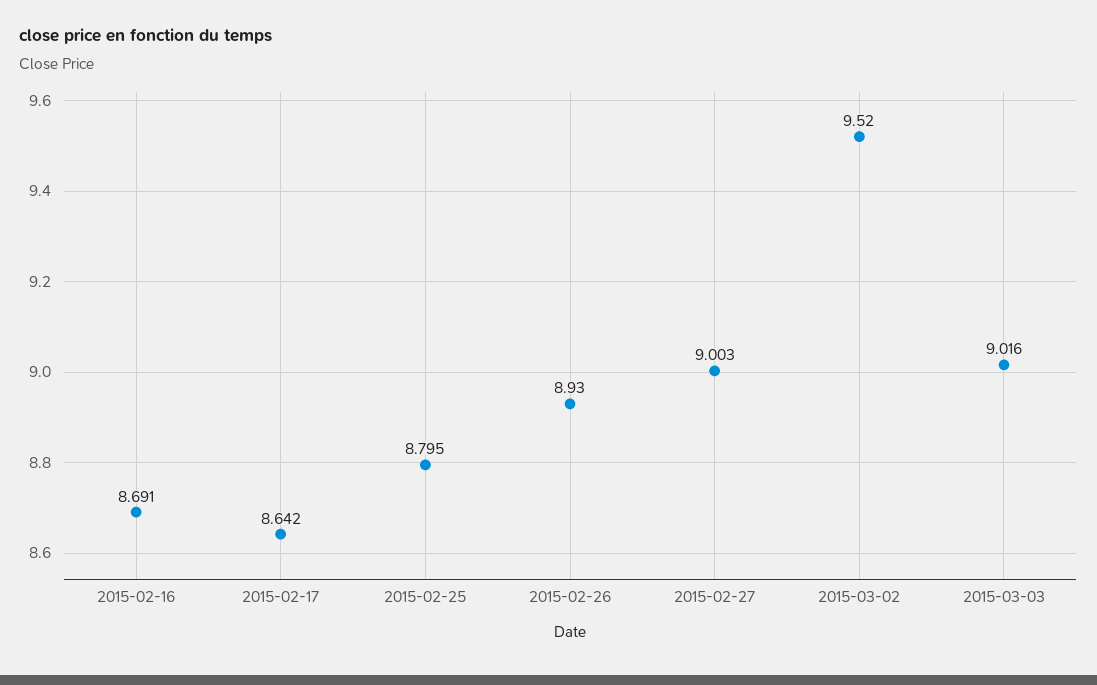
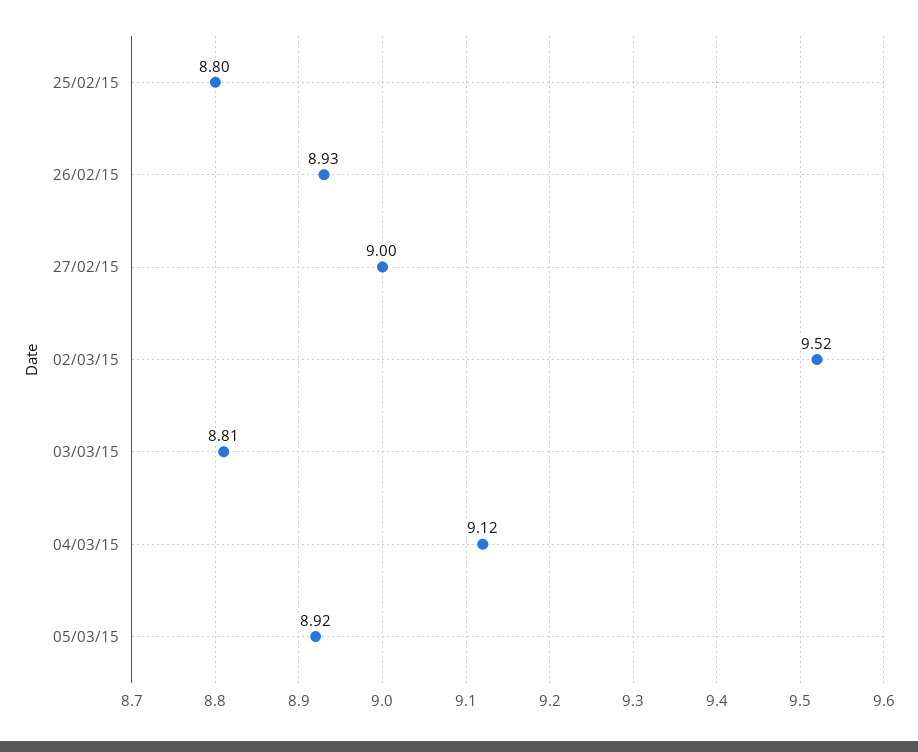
2015-02-16: 8.691 -> none
2015-02-17: 8.642 -> none
2015-03-03: 9.016 -> 8.81
04/03/15: none -> 9.12
05/03/15: none -> 8.92

